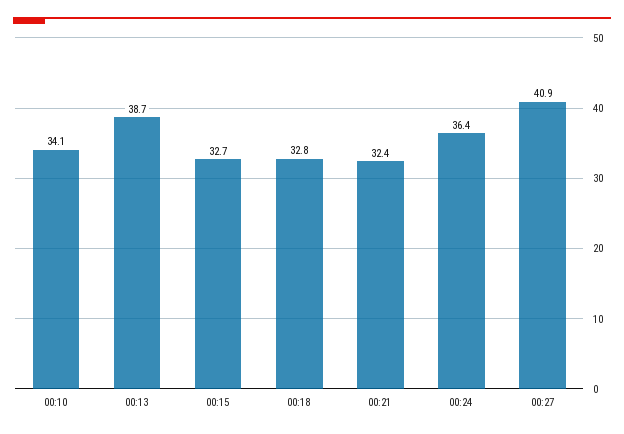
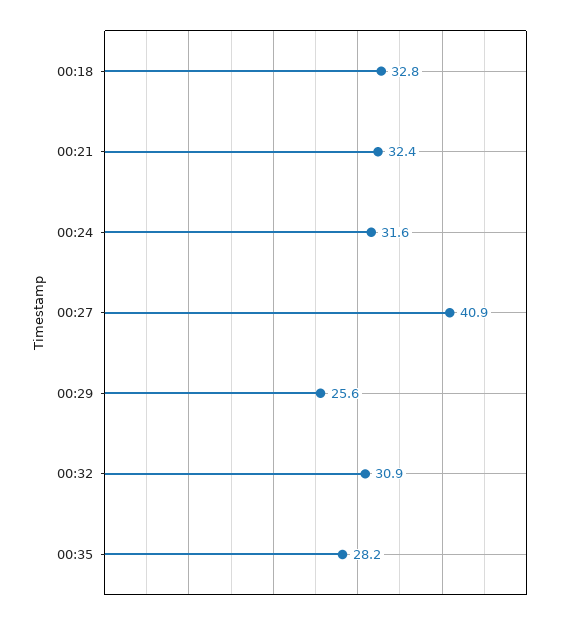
00:10: 34.1 -> none
00:13: 38.7 -> none
00:15: 32.7 -> none
00:24: 36.4 -> 31.6
00:29: none -> 25.6
00:32: none -> 30.9
00:35: none -> 28.2

